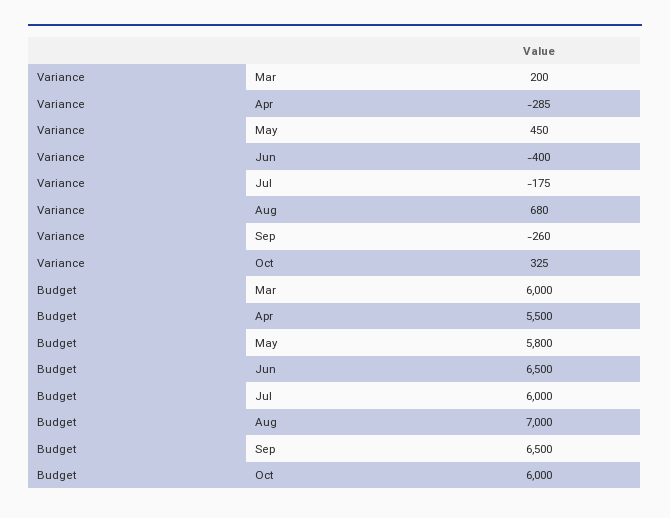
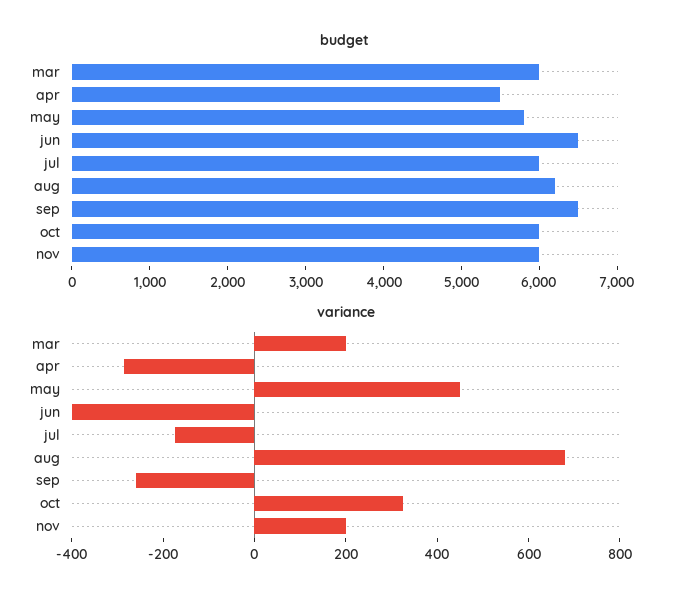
Budget, Aug: 7000 -> 6200
Budget, nov: none -> 6000
Variance, nov: none -> 200

